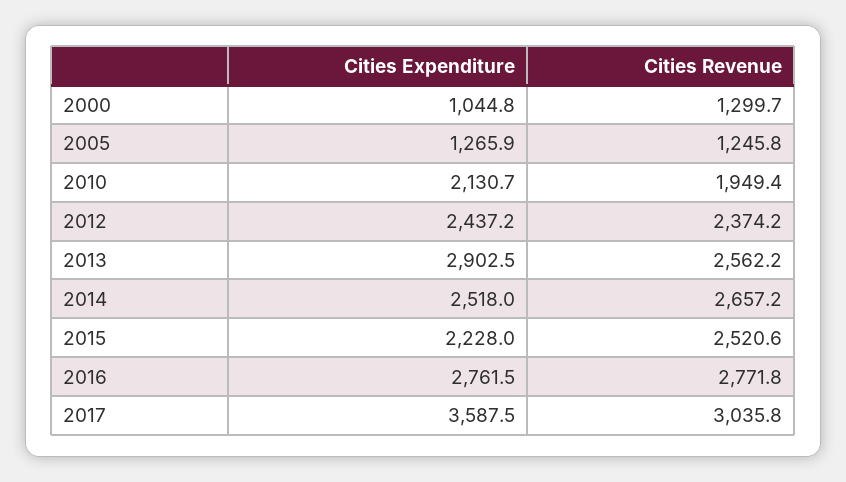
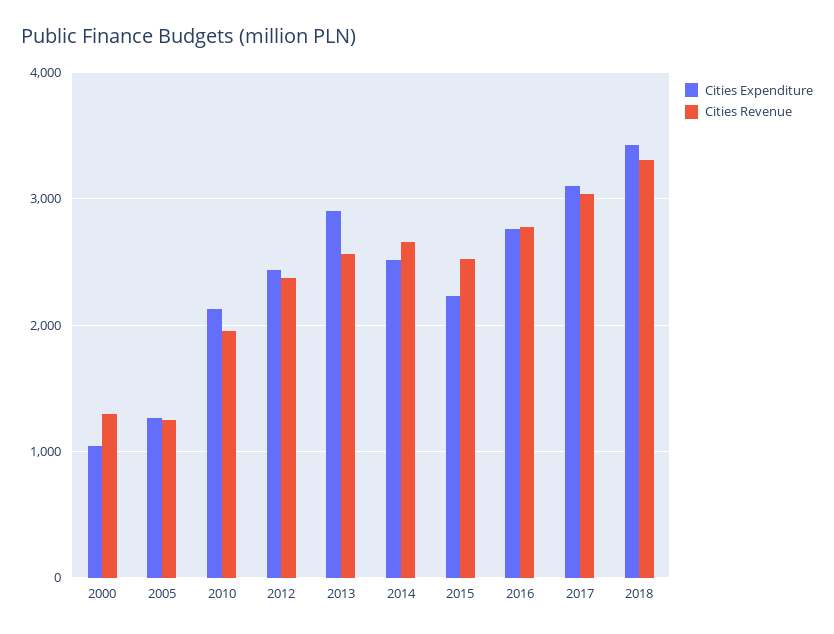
Cities Expenditure, 2017: 3587.5 -> 3100
Cities Expenditure, 2018: none -> 3400
Cities Revenue, 2018: none -> 3300

